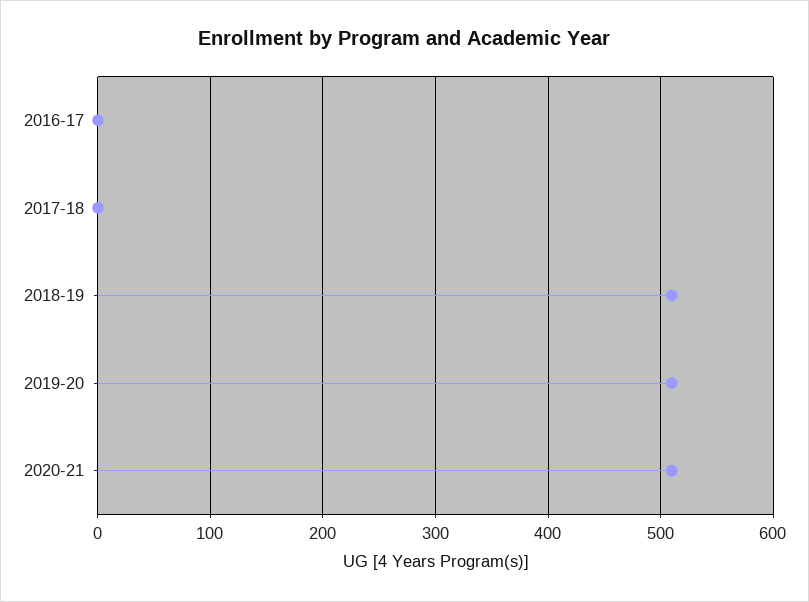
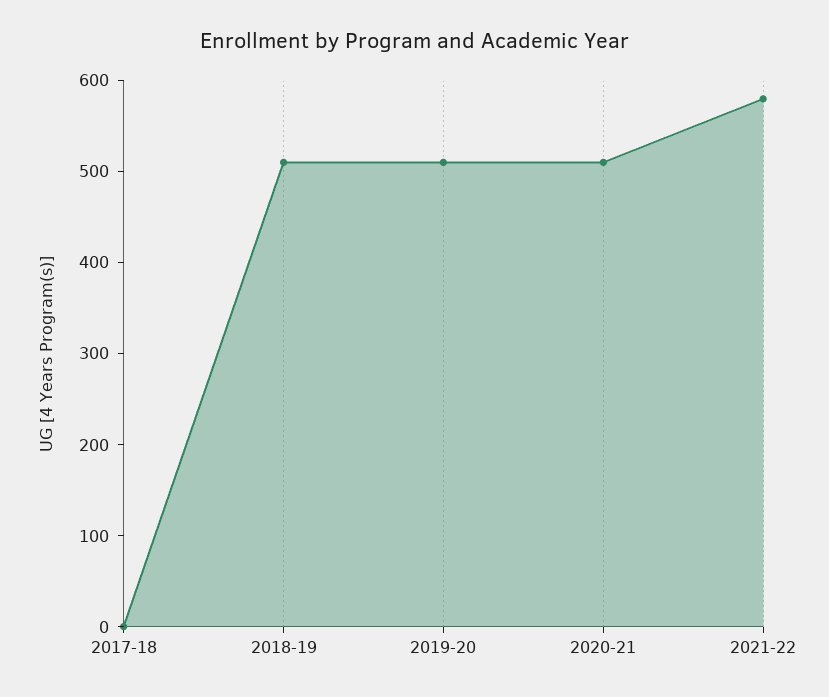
2016-17: 0 -> none
2021-22: none -> 580

